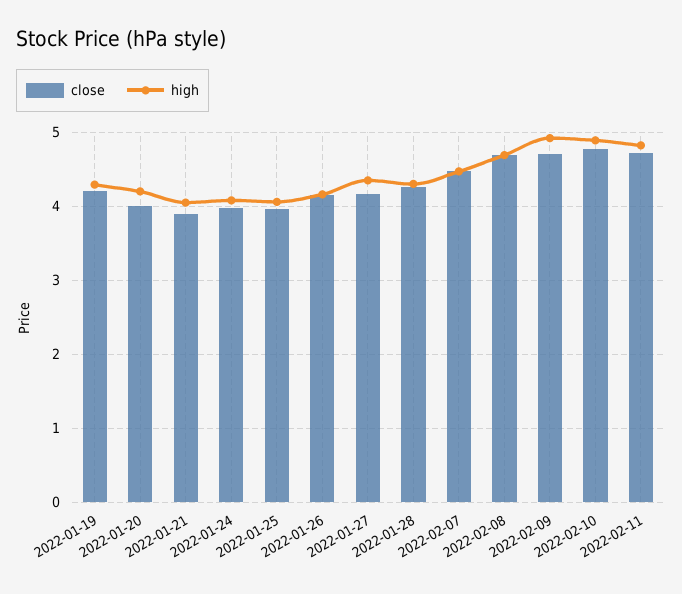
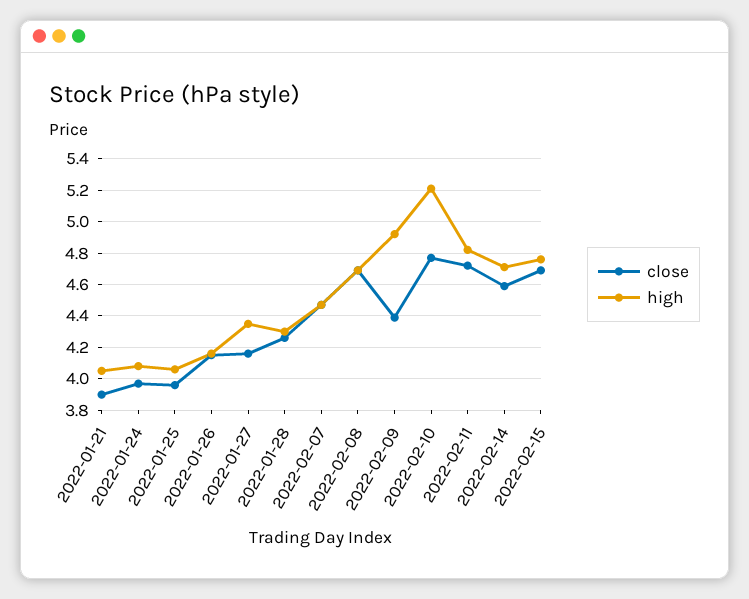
close, 2022-01-19: 4.2 -> none
high, 2022-01-19: 4.3 -> none
close, 2022-01-20: 4 -> none
high, 2022-01-20: 4.2 -> none
close, 2022-02-09: 4.7 -> 4.4
high, 2022-02-10: 4.9 -> 5.2
close, 2022-02-14: none -> 4.6
high, 2022-02-14: none -> 4.7
close, 2022-02-15: none -> 4.7
high, 2022-02-15: none -> 4.75

